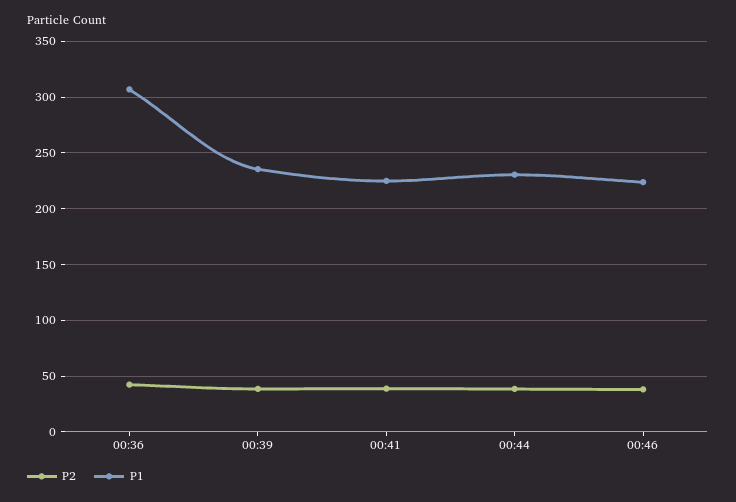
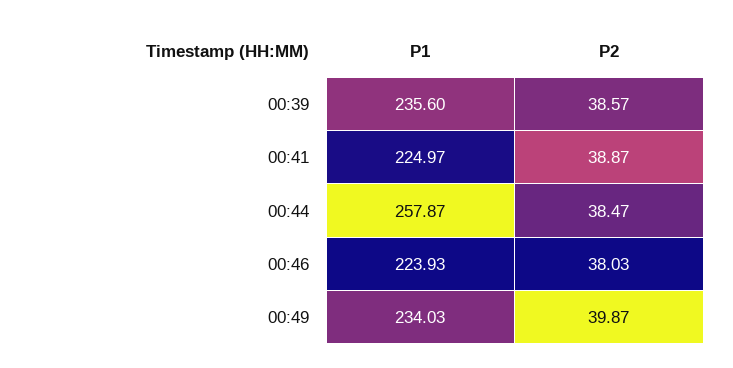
P2, 00:36: 40 -> none
P1, 00:36: 310 -> none
P1, 00:44: 230 -> 257.87
P1, 00:49: none -> 234.03
P2, 00:49: none -> 39.87

